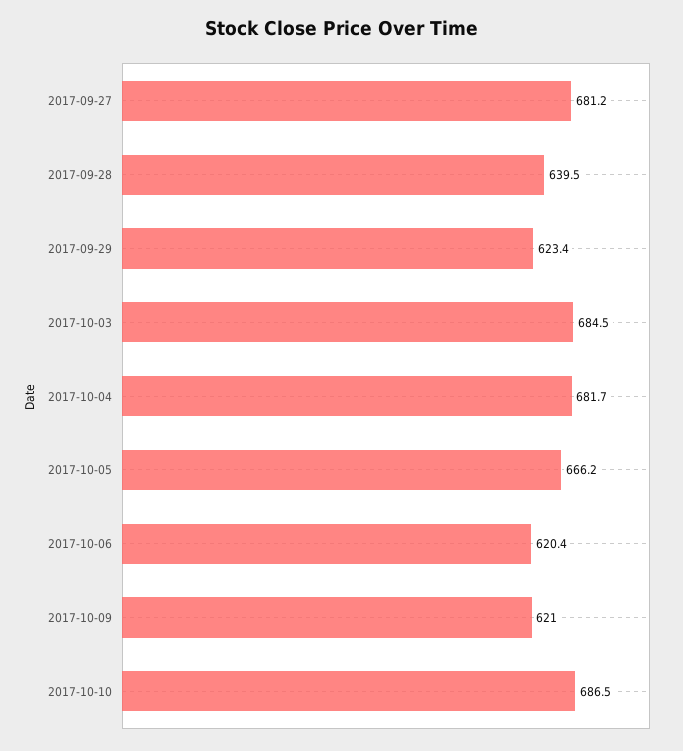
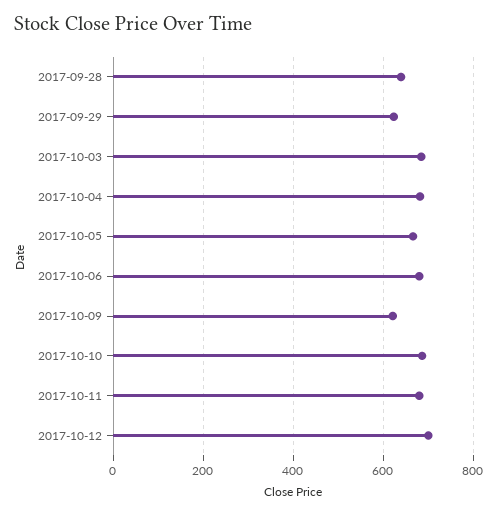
2017-09-27: 681.2 -> none
2017-10-06: 620.4 -> 680
2017-10-11: none -> 680
2017-10-12: none -> 700

